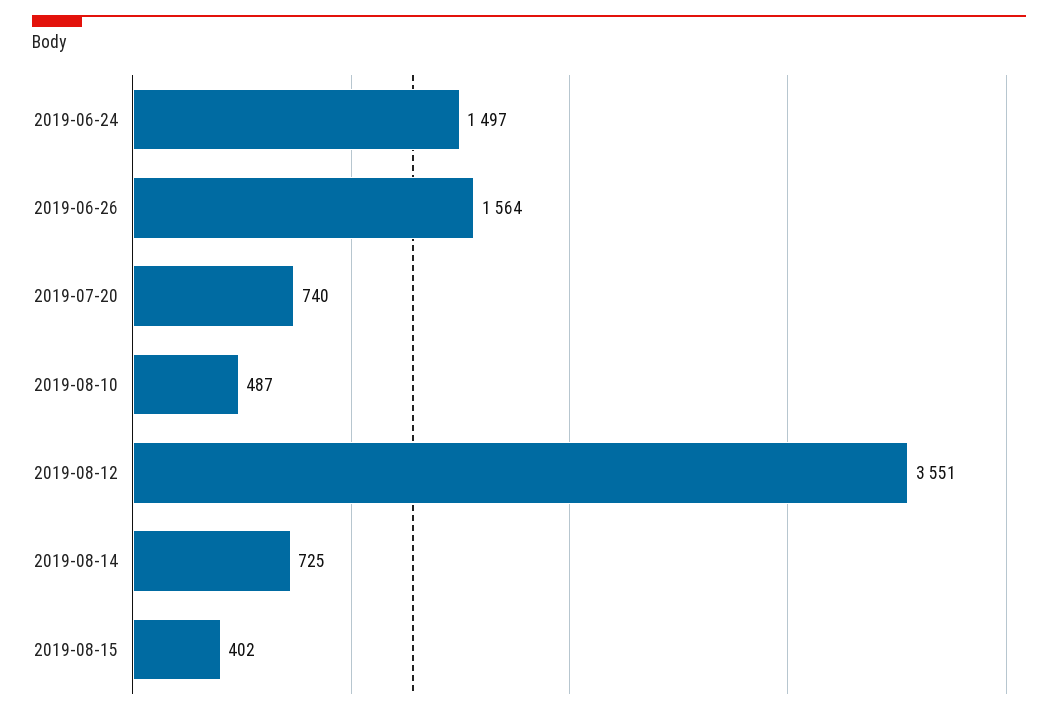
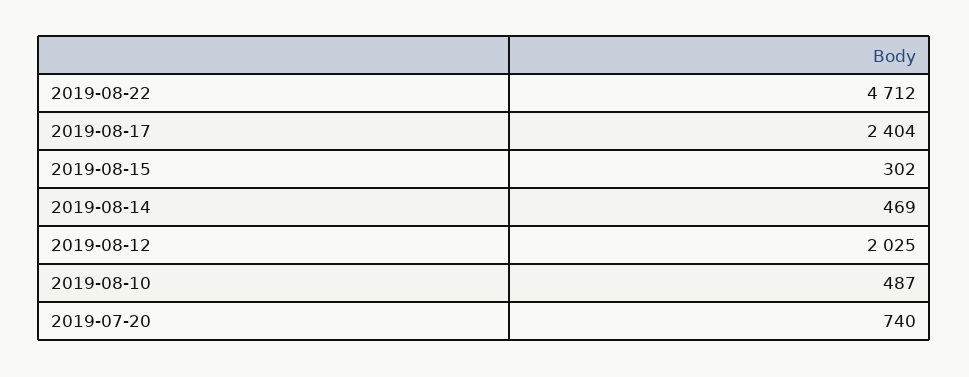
2019-06-24: 1497 -> none
2019-06-26: 1564 -> none
2019-08-12: 3551 -> 2025
2019-08-14: 725 -> 469
2019-08-15: 402 -> 302
2019-08-22: none -> 4712
2019-08-17: none -> 2404

